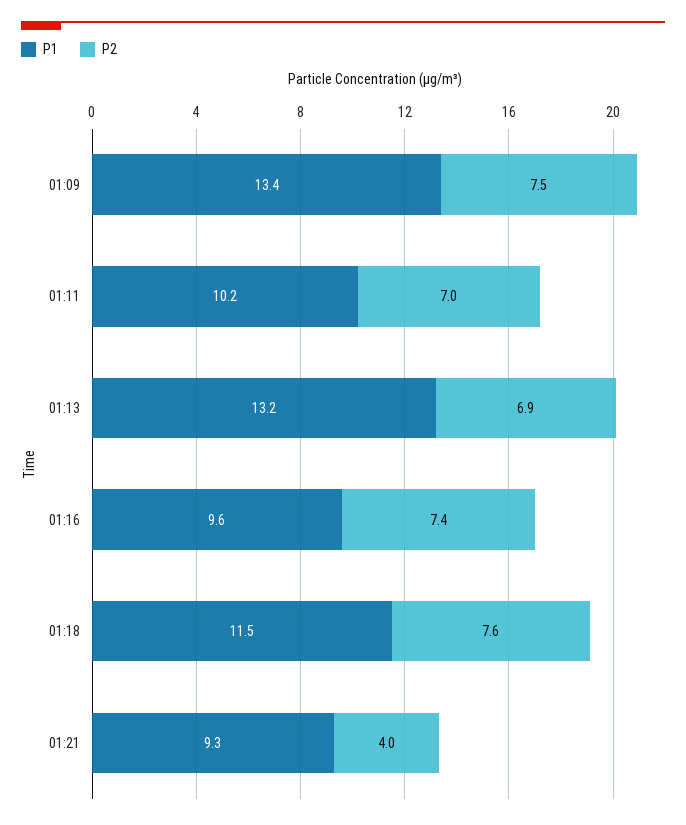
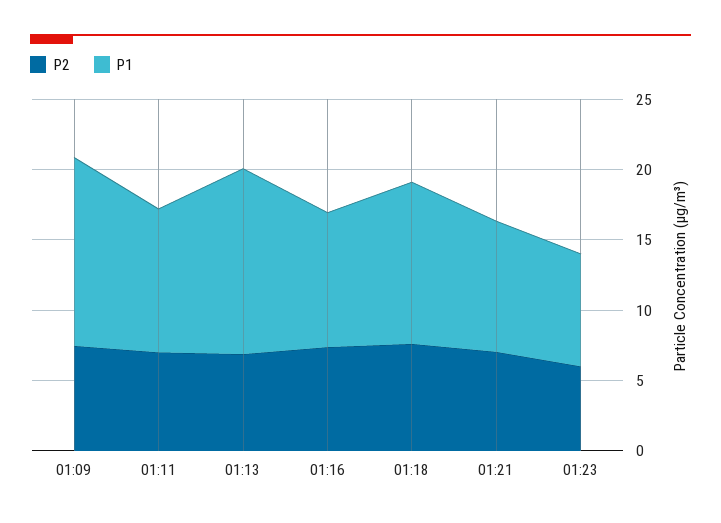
P2, 01:21: 4 -> 7
P2, 01:23: none -> 6
P1, 01:23: none -> 8

